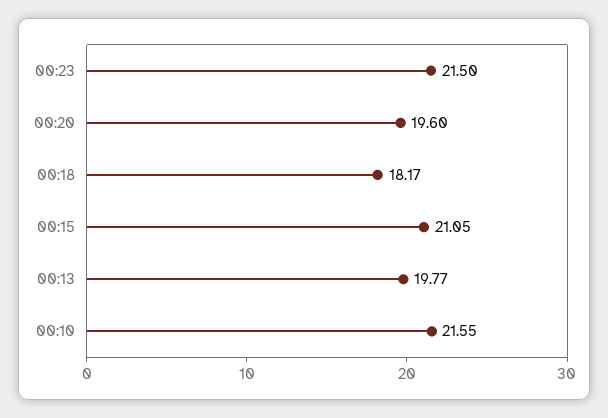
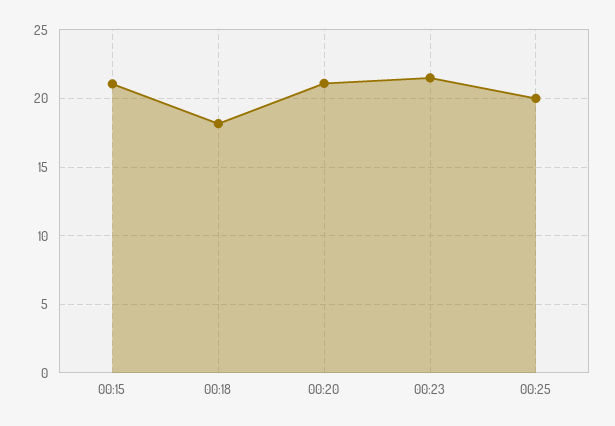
00:20: 19.6 -> 21
00:13: 19.77 -> none
00:10: 21.55 -> none
00:25: none -> 20

